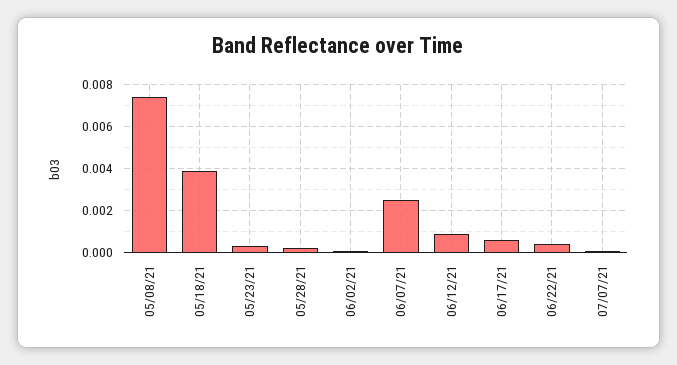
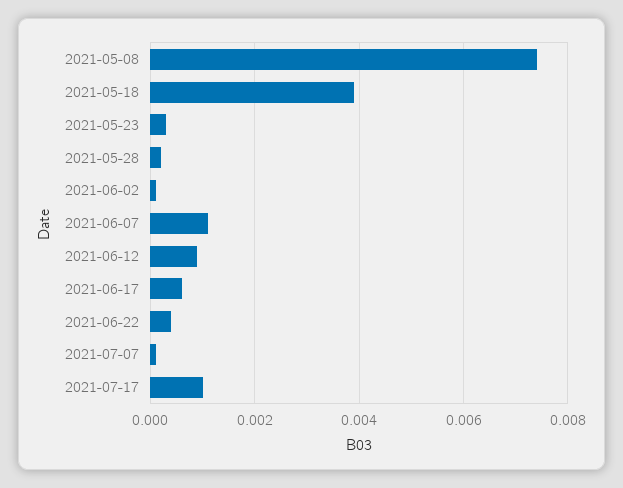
06/07/21: 0.0025 -> 0.001
2021-07-17: none -> 0.001

